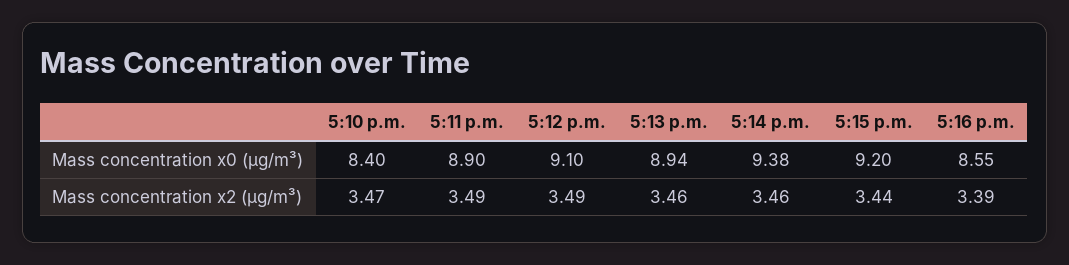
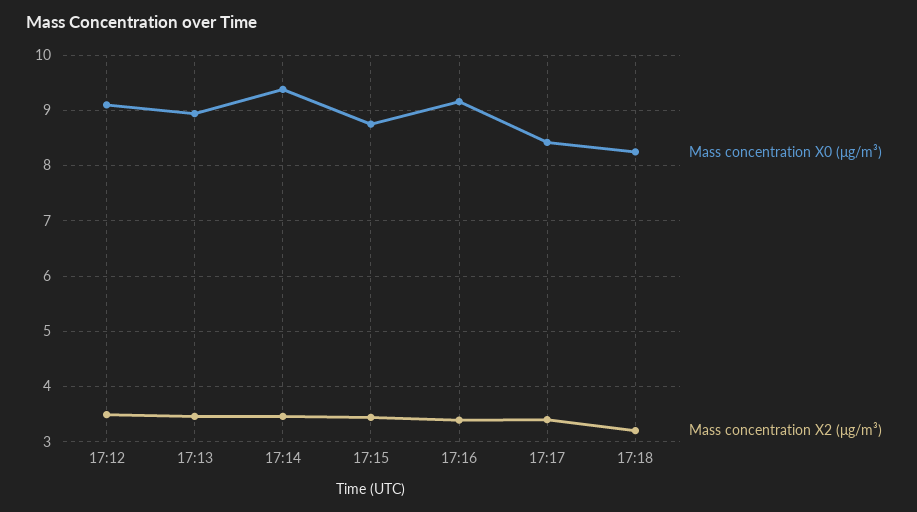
Mass concentration x0 (μg/m³), 5:10 p.m.: 8.4 -> none
Mass concentration x0 (μg/m³), 5:11 p.m.: 8.9 -> none
Mass concentration x0 (μg/m³), 5:15 p.m.: 9.2 -> 8.8
Mass concentration x0 (μg/m³), 5:16 p.m.: 8.55 -> 9.2
Mass concentration x2 (μg/m³), 5:10 p.m.: 3.47 -> none
Mass concentration x2 (μg/m³), 5:11 p.m.: 3.49 -> none
Mass concentration x0 (μg/m³), 17:17: none -> 8.4
Mass concentration x2 (μg/m³), 17:17: none -> 3.4
Mass concentration x0 (μg/m³), 17:18: none -> 8.2
Mass concentration x2 (μg/m³), 17:18: none -> 3.2

